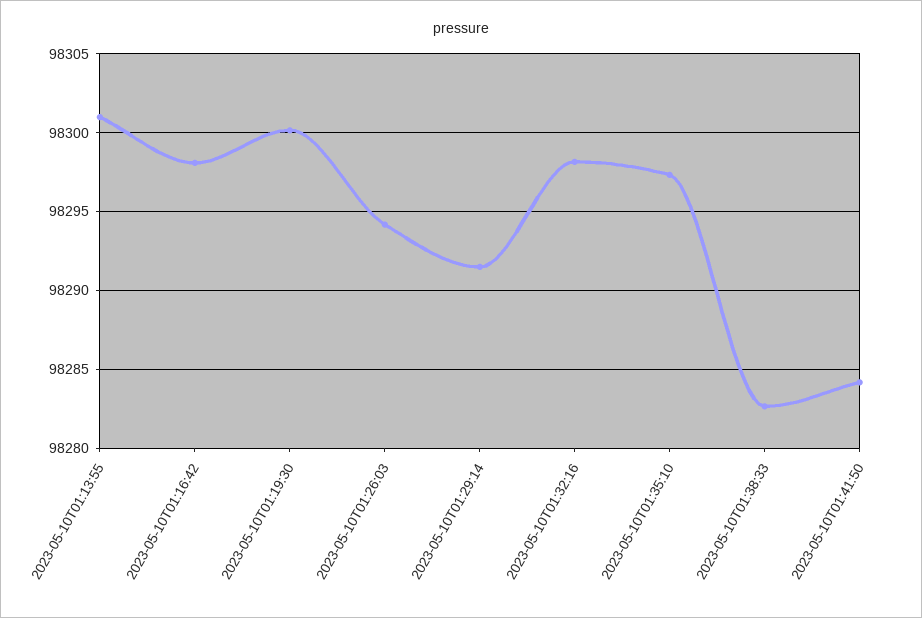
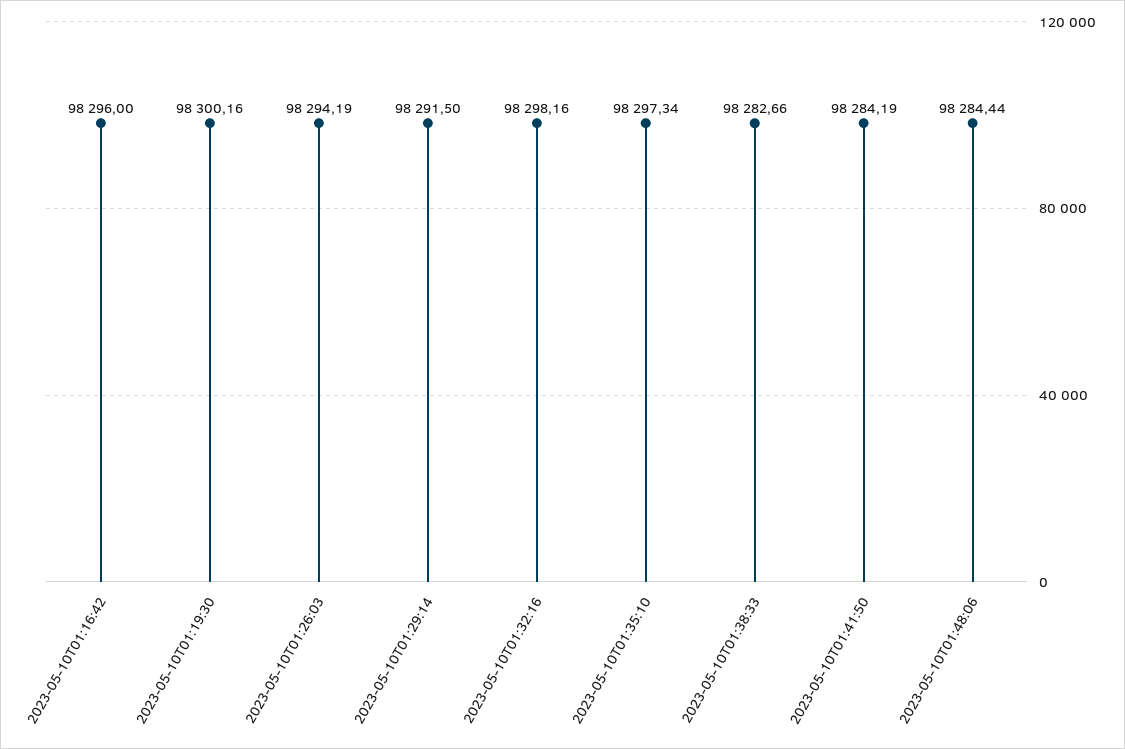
2023-05-10T01:13:55: 98301 -> none
2023-05-10T01:16:42: 98298 -> 98296
2023-05-10T01:48:06: none -> 98284.44

